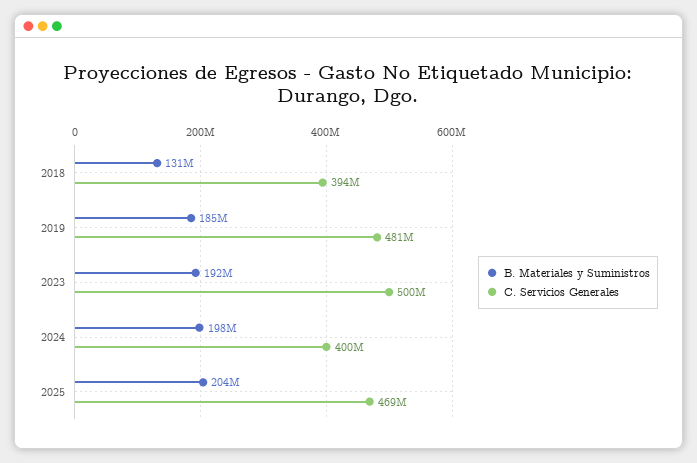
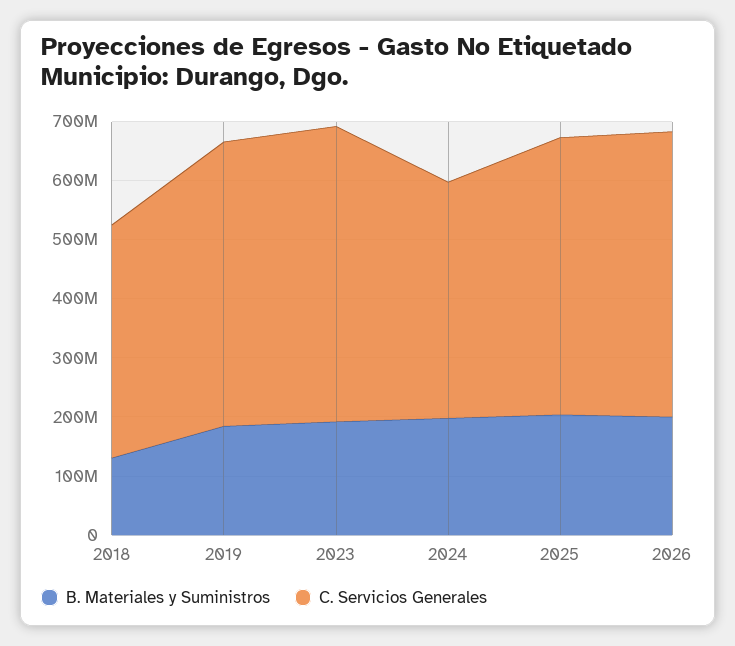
B. Materiales y Suministros, 2026: none -> 200000000
C. Servicios Generales, 2026: none -> 480000000

